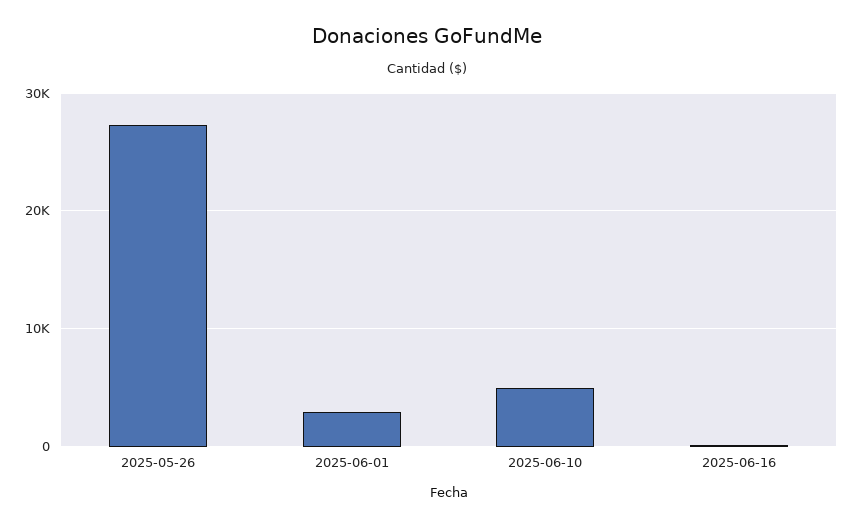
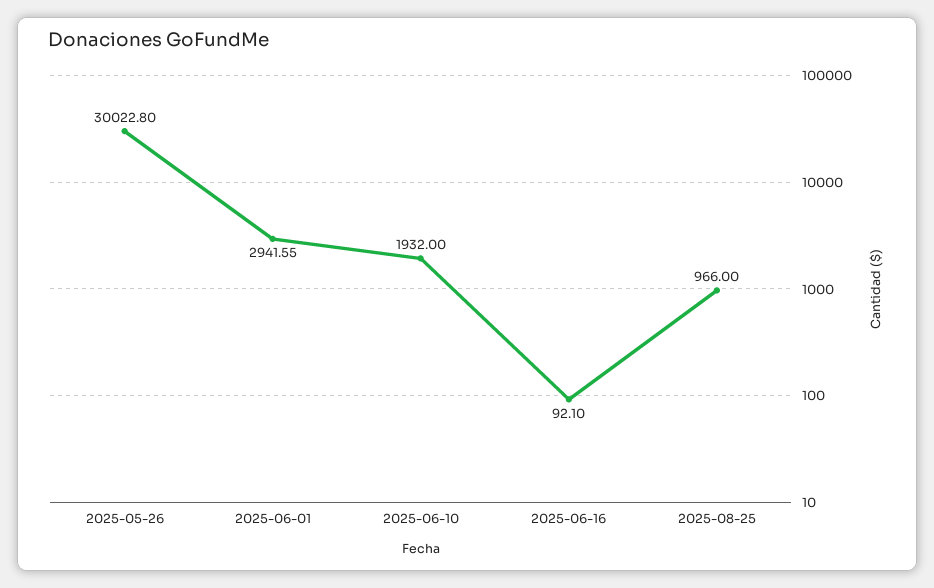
2025-05-26: 27000 -> 30022.8
2025-06-10: 5000 -> 1932
2025-08-25: none -> 966

